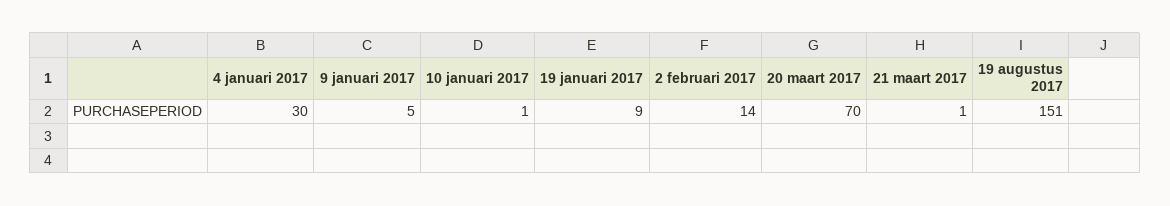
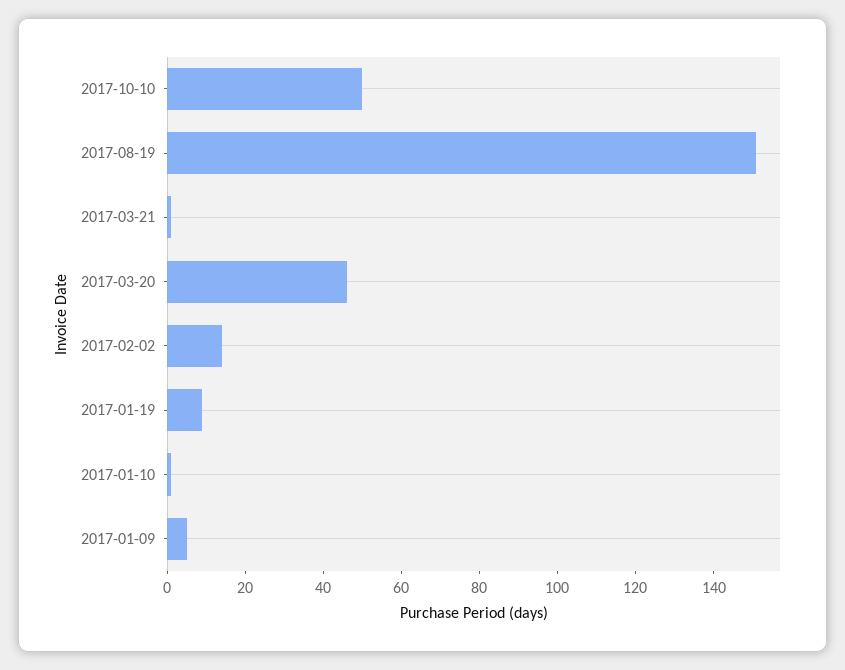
4 januari 2017: 30 -> none
20 maart 2017: 70 -> 45
2017-10-10: none -> 50

